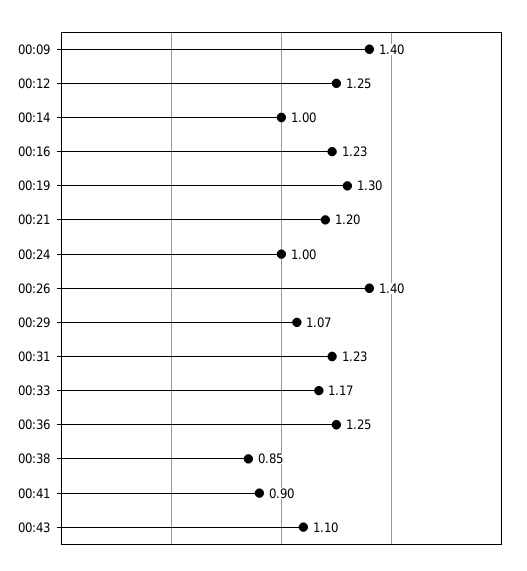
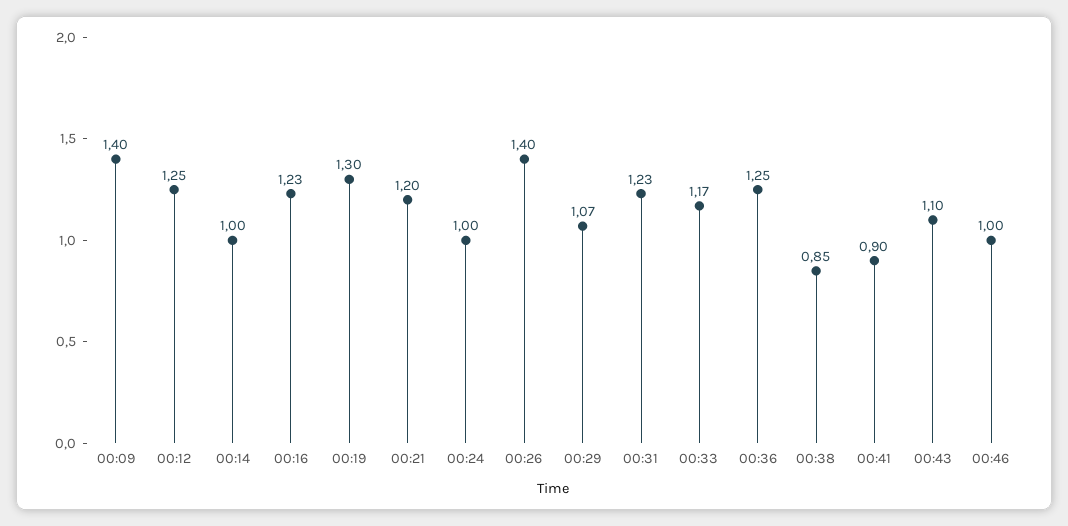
00:46: none -> 1

